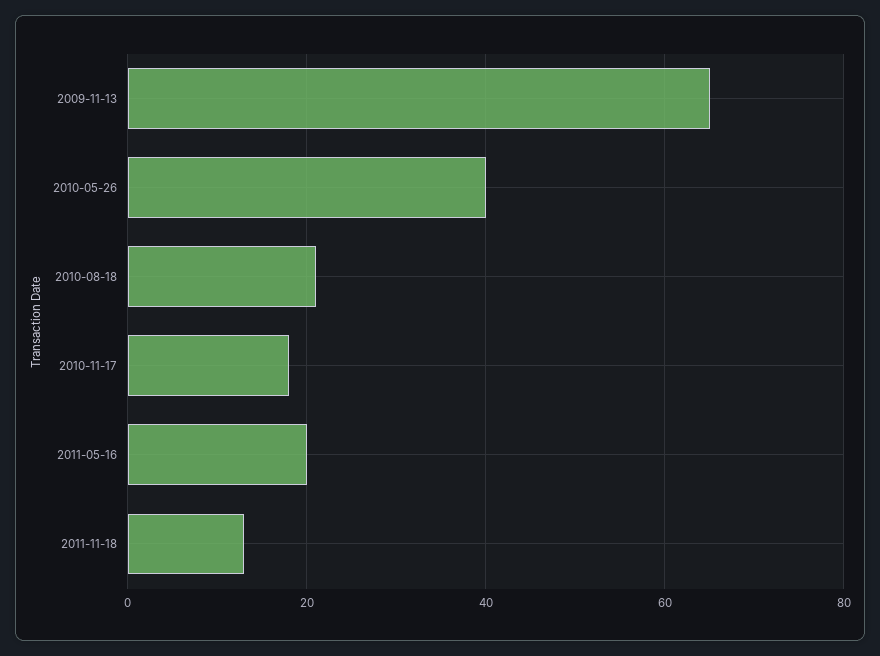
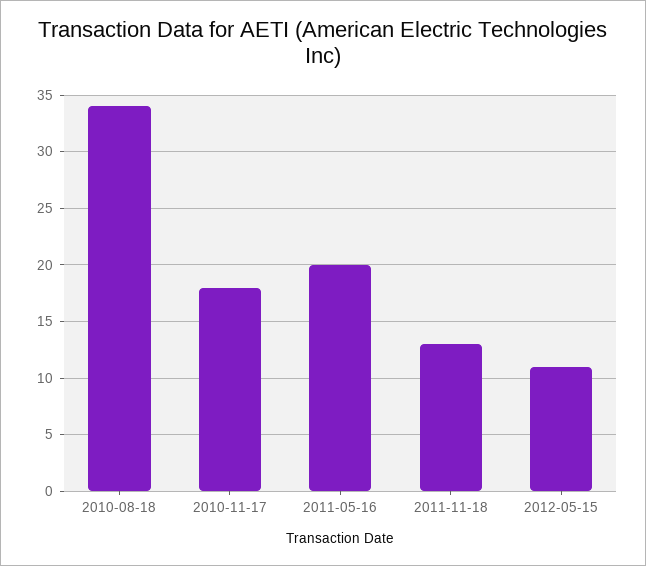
2009-11-13: 65 -> none
2010-05-26: 40 -> none
2010-08-18: 20 -> 34
2012-05-15: none -> 11

